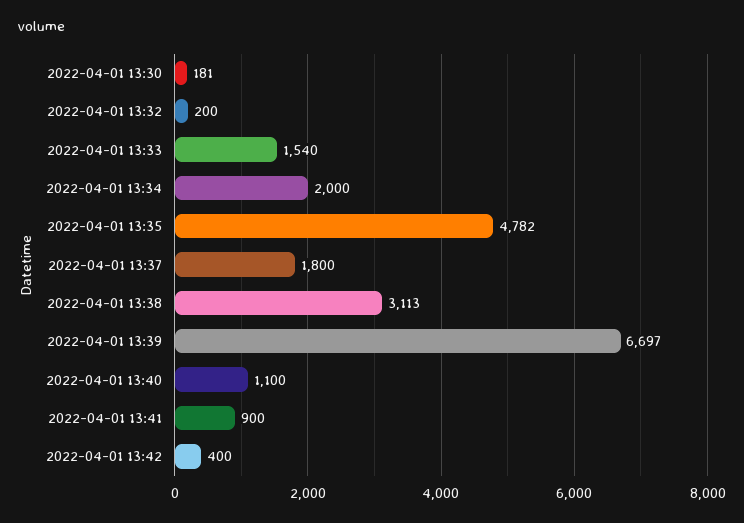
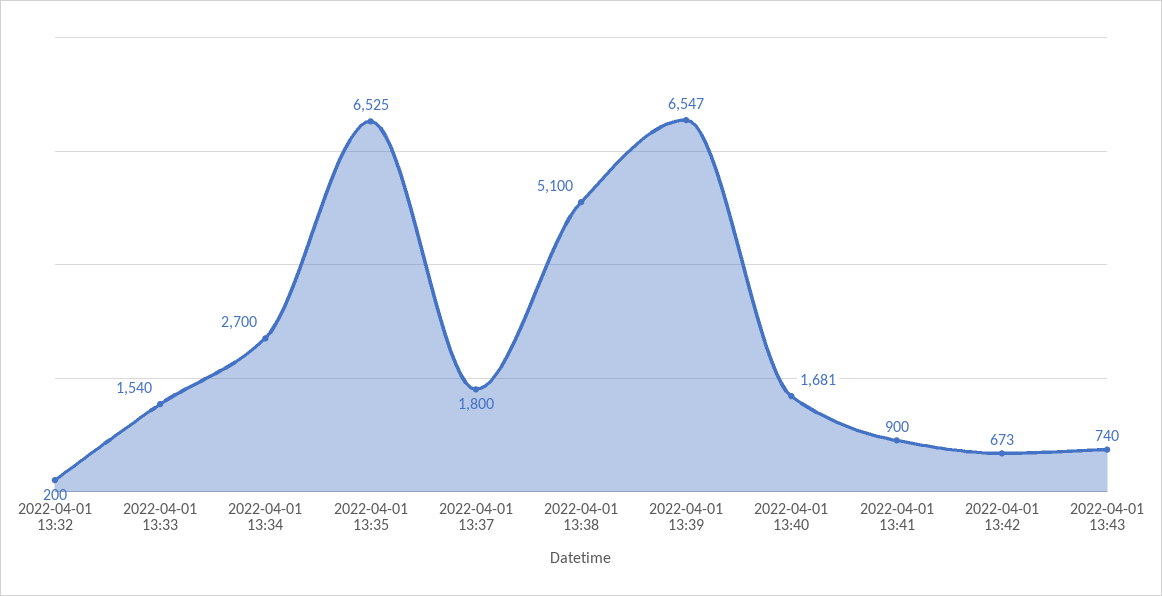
2022-04-01 13:30: 181 -> none
2022-04-01 13:34: 2000 -> 2700
2022-04-01 13:35: 4782 -> 6525
2022-04-01 13:38: 3113 -> 5100
2022-04-01 13:39: 6697 -> 6547
2022-04-01 13:40: 1100 -> 1681
2022-04-01 13:42: 400 -> 673
2022-04-01 13:43: none -> 740

